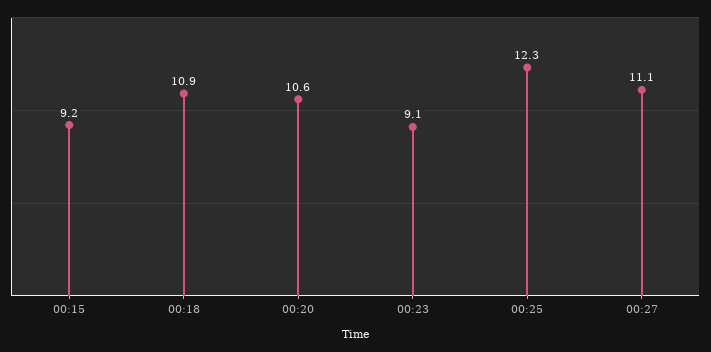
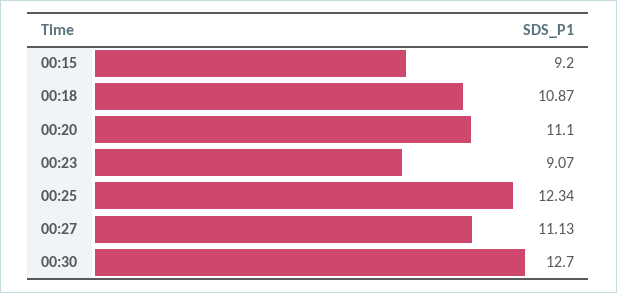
00:20: 10.6 -> 11.1
00:30: none -> 12.7

